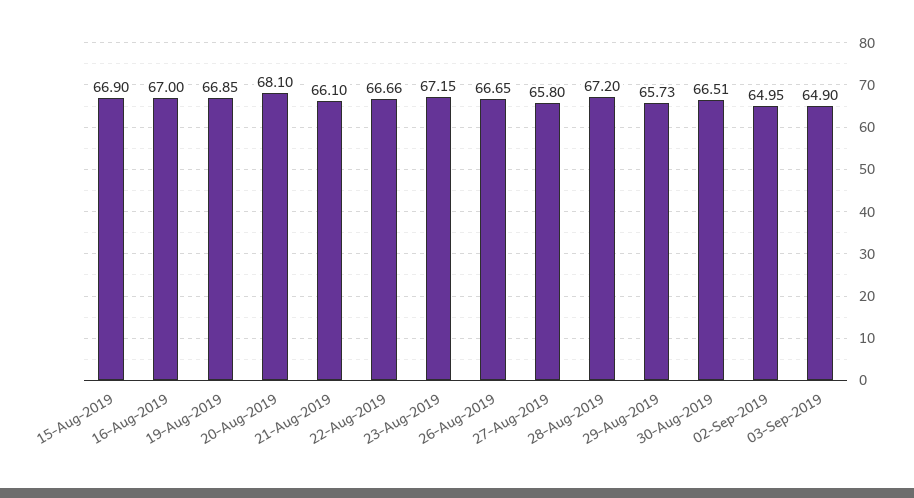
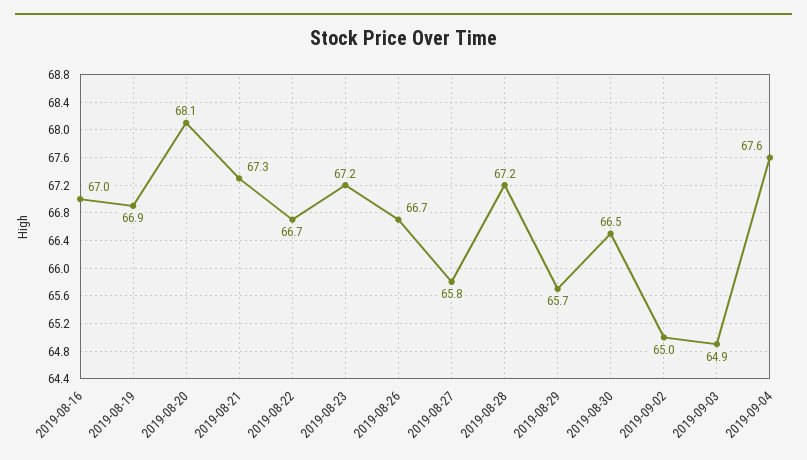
15-Aug-2019: 66.9 -> none
21-Aug-2019: 66.1 -> 67.3
2019-09-04: none -> 67.6

